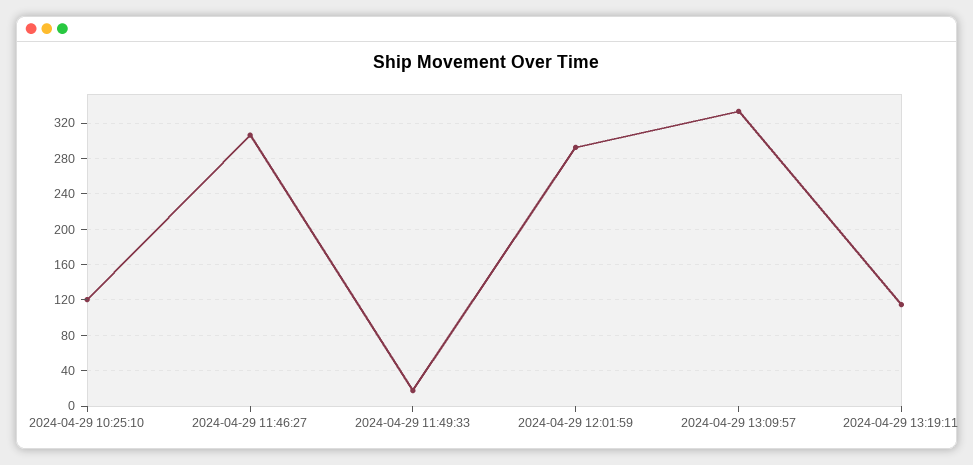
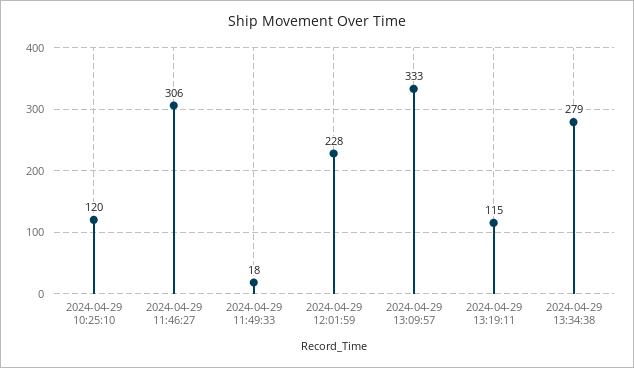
2024-04-29 12:01:59: 290 -> 228
2024-04-29 13:34:38: none -> 279

